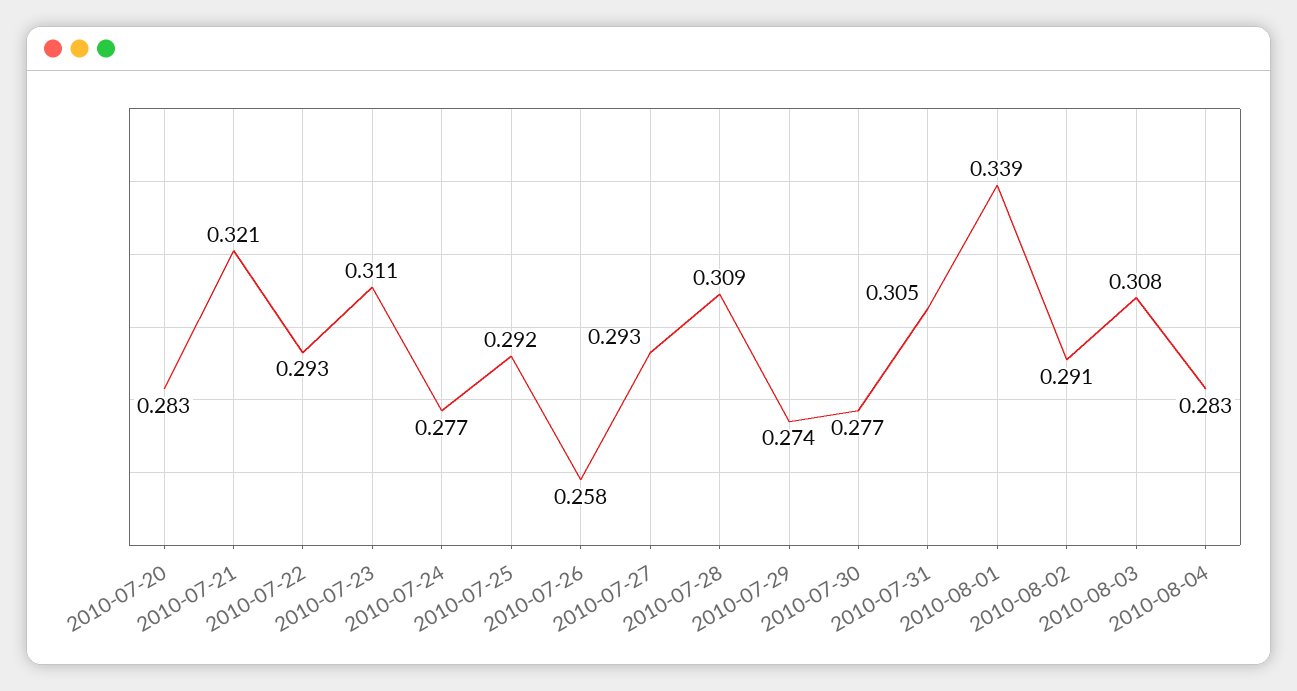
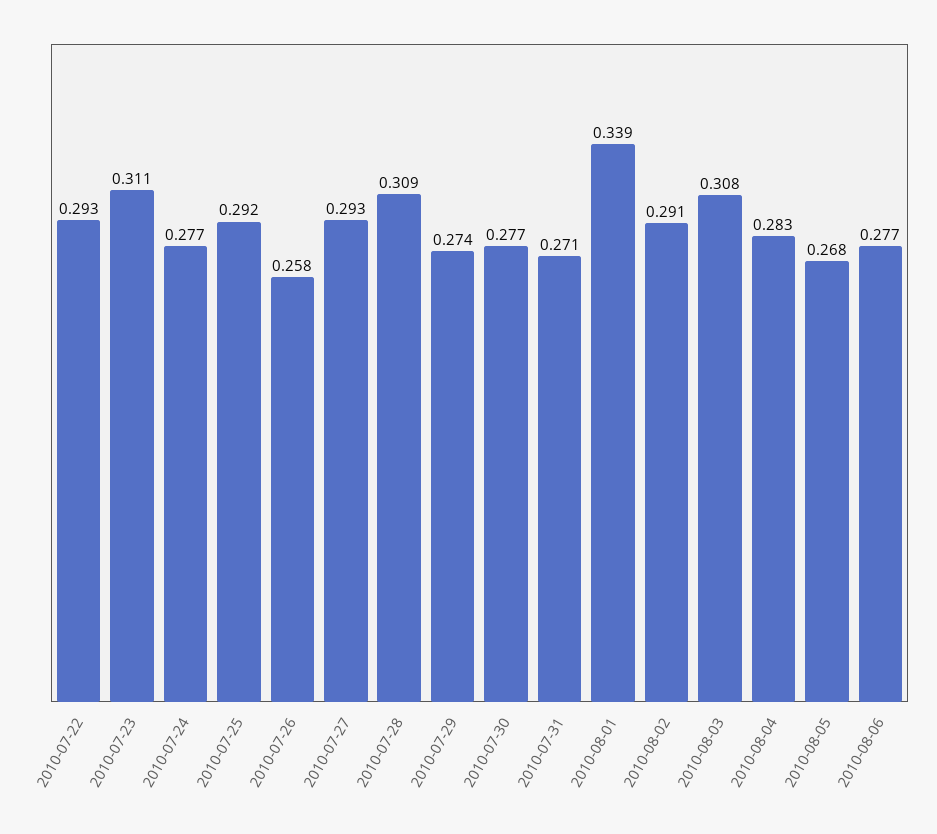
2010-07-20: 0.283 -> none
2010-07-21: 0.321 -> none
2010-07-31: 0.305 -> 0.271
2010-08-05: none -> 0.268
2010-08-06: none -> 0.277

